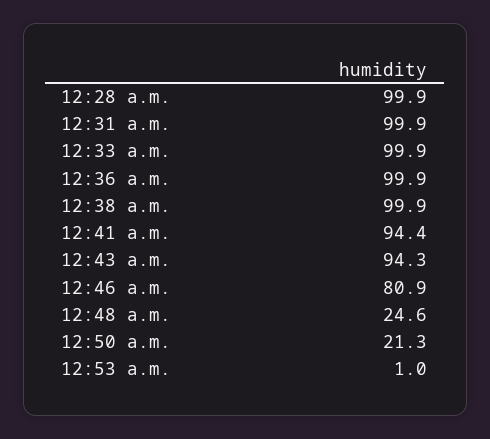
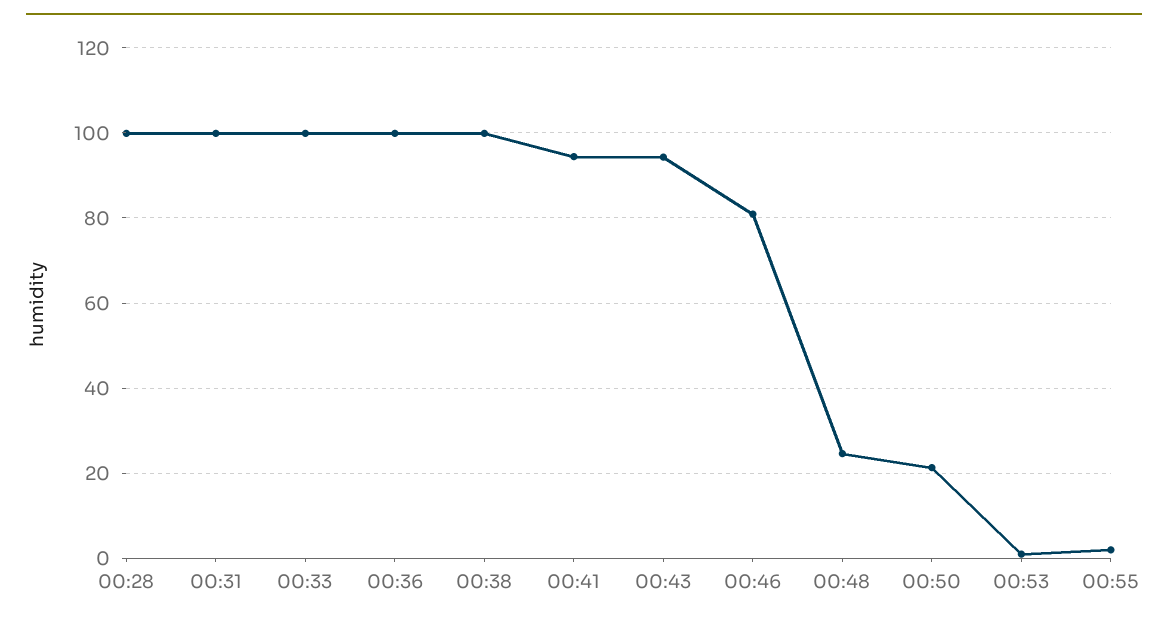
00:55: none -> 2

